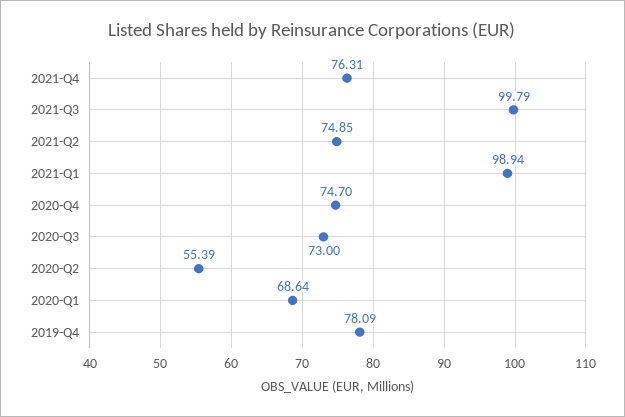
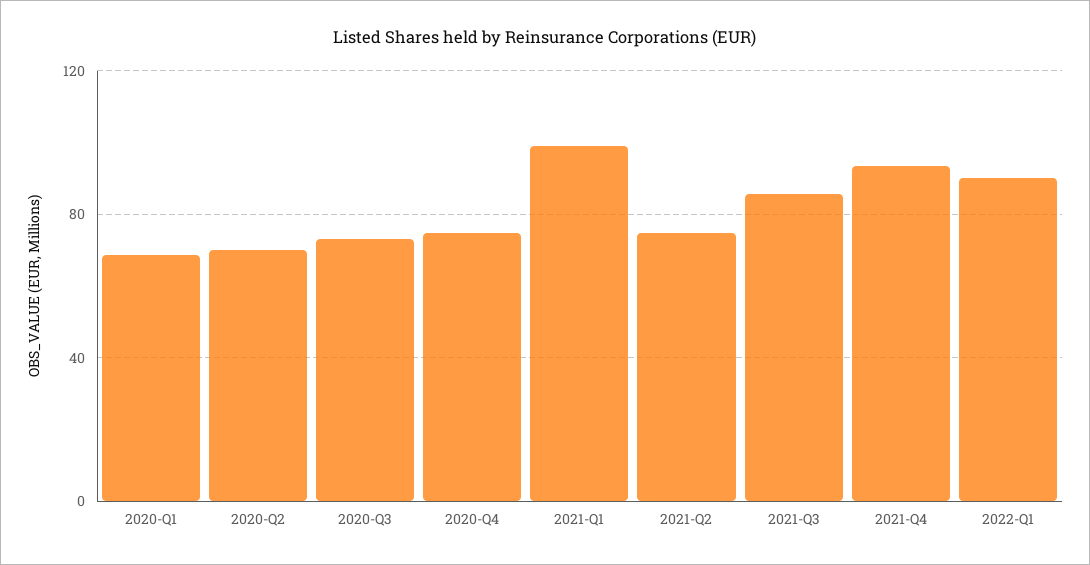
2021-Q4: 76.31 -> 95
2021-Q3: 99.79 -> 85
2020-Q2: 55.39 -> 70
2019-Q4: 78.09 -> none
2022-Q1: none -> 90

